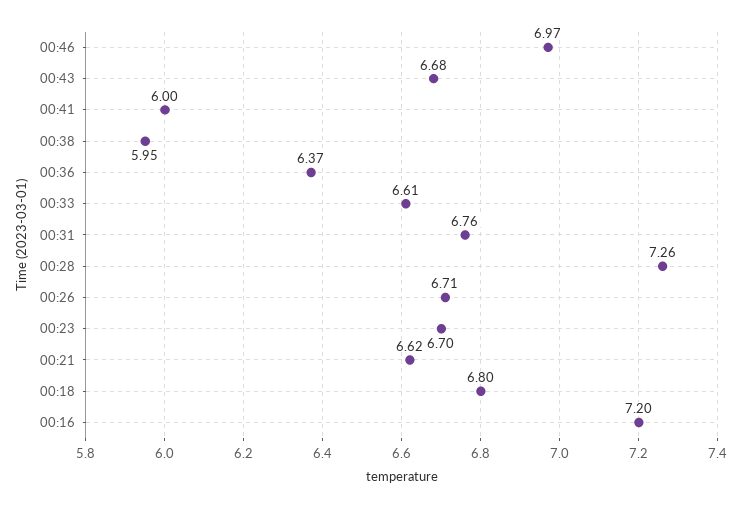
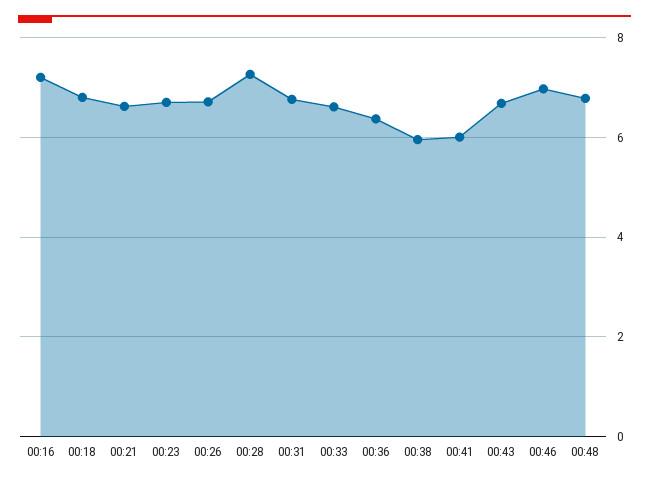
00:48: none -> 6.8

